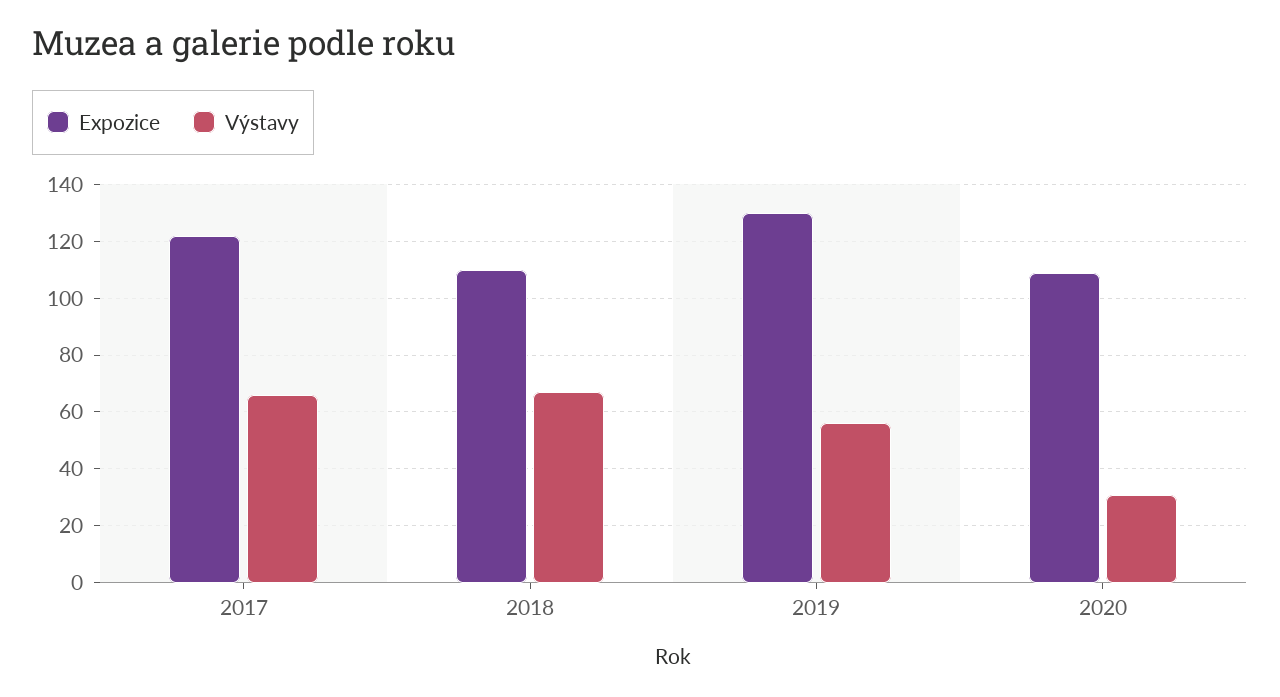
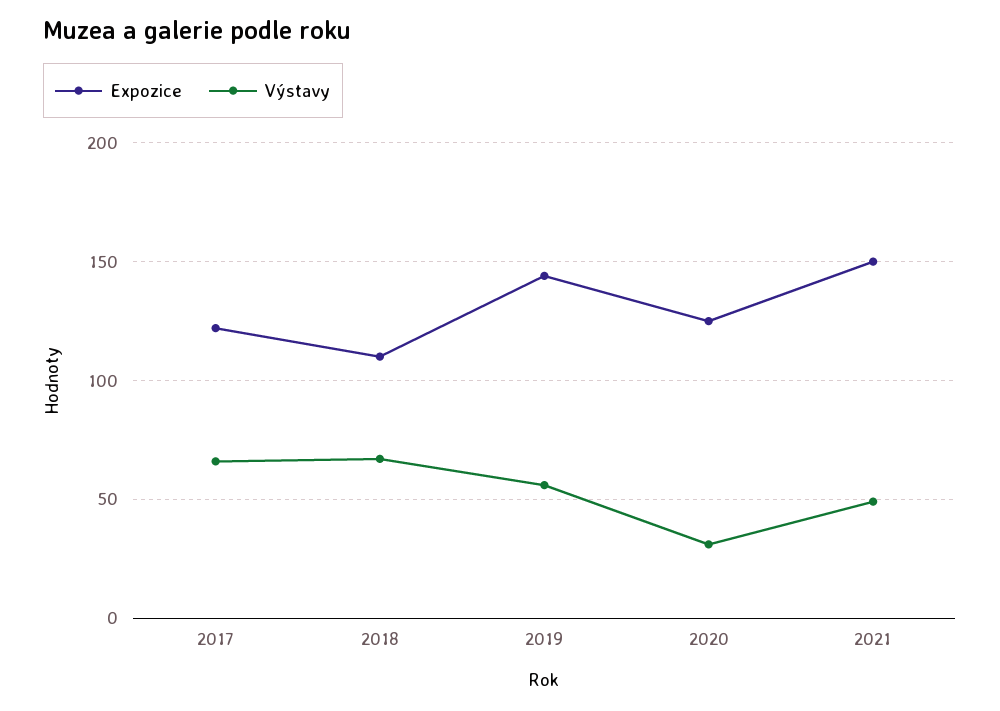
Expozice, 2019: 130 -> 145
Expozice, 2020: 110 -> 125
Expozice, 2021: none -> 150
Výstavy, 2021: none -> 50

